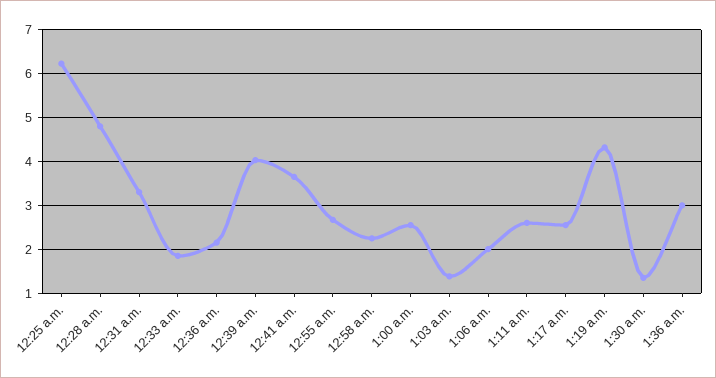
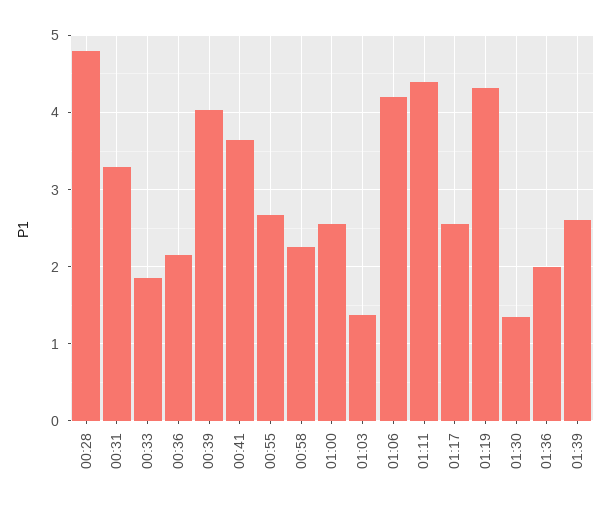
12:25 a.m.: 6.2 -> none
1:06 a.m.: 2 -> 4.2
1:11 a.m.: 2.6 -> 4.4
1:36 a.m.: 3 -> 2
01:39: none -> 2.6

